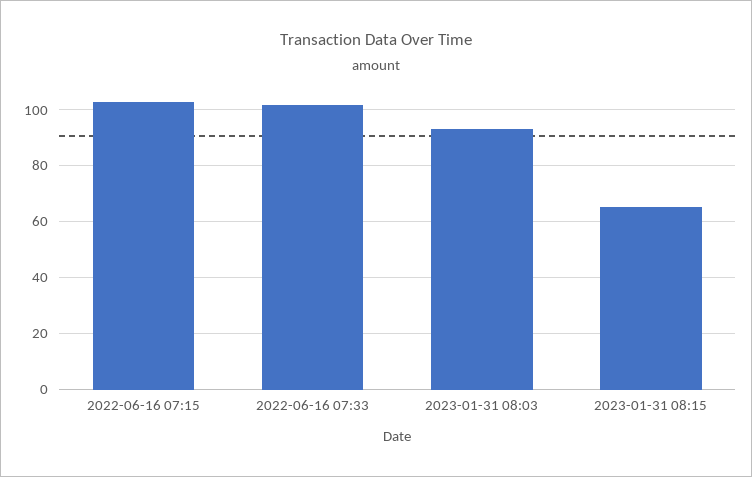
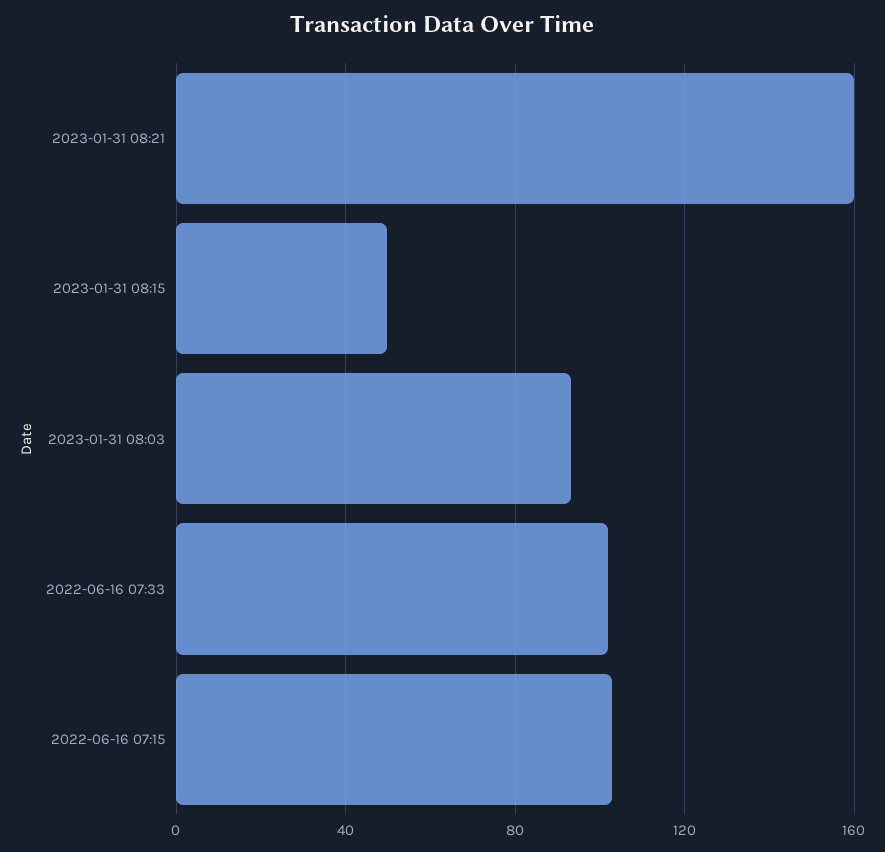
2023-01-31 08:15: 65 -> 50
2023-01-31 08:21: none -> 160

